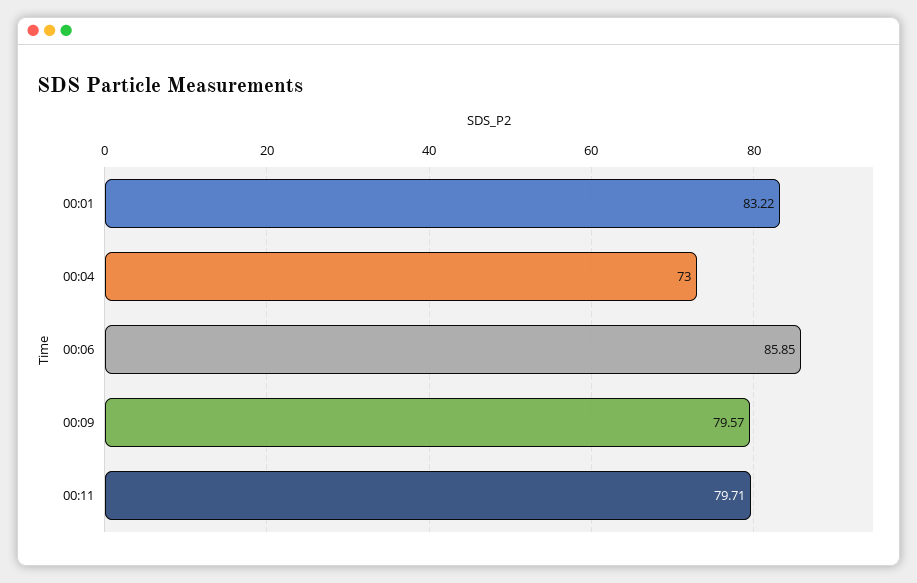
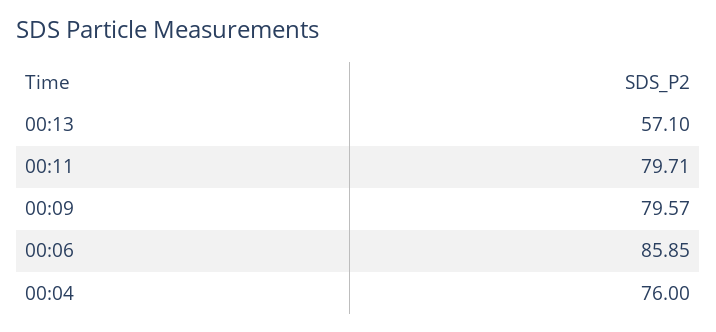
00:01: 83.22 -> none
00:04: 73 -> 76
00:13: none -> 57.1

